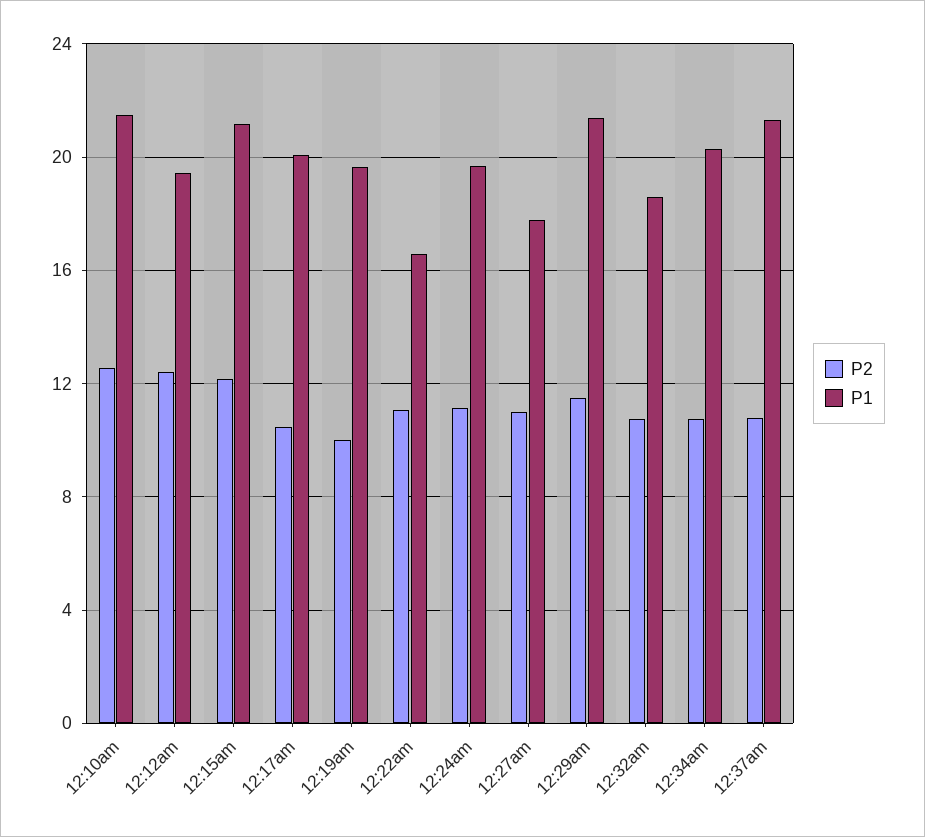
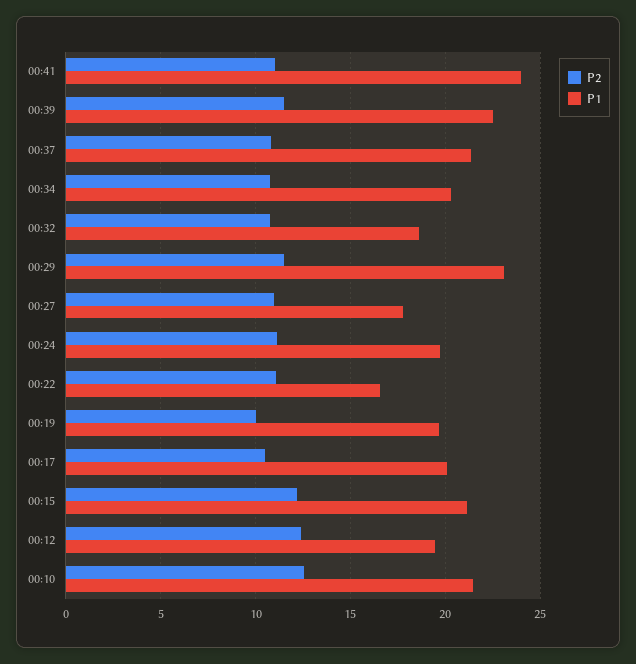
P1, 12:29am: 21.5 -> 23
P2, 00:41: none -> 11
P1, 00:41: none -> 24
P2, 00:39: none -> 11.5
P1, 00:39: none -> 22.5

